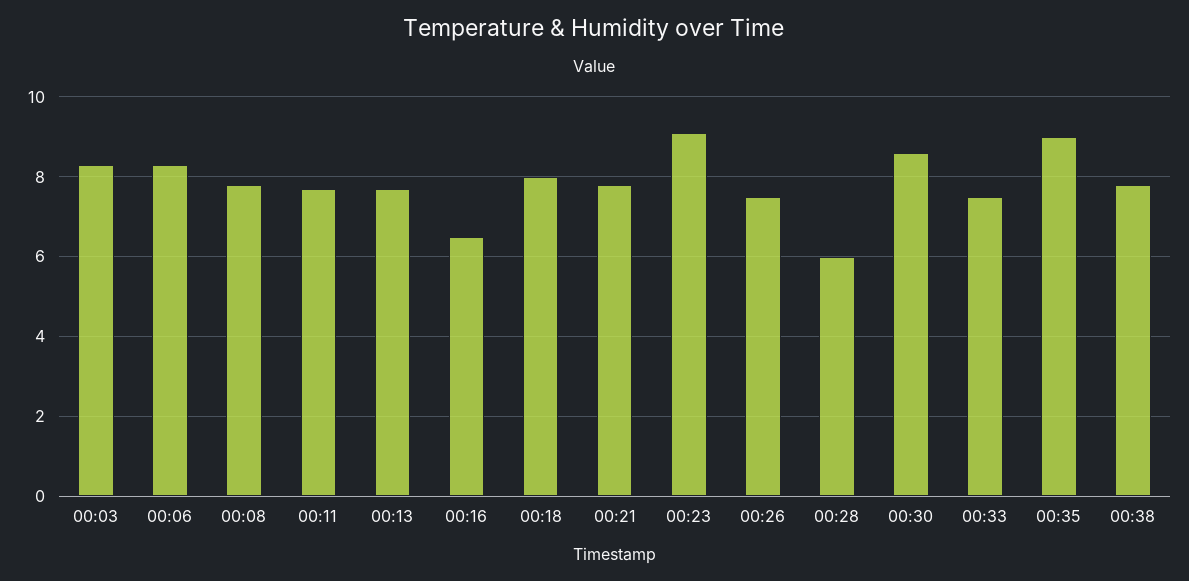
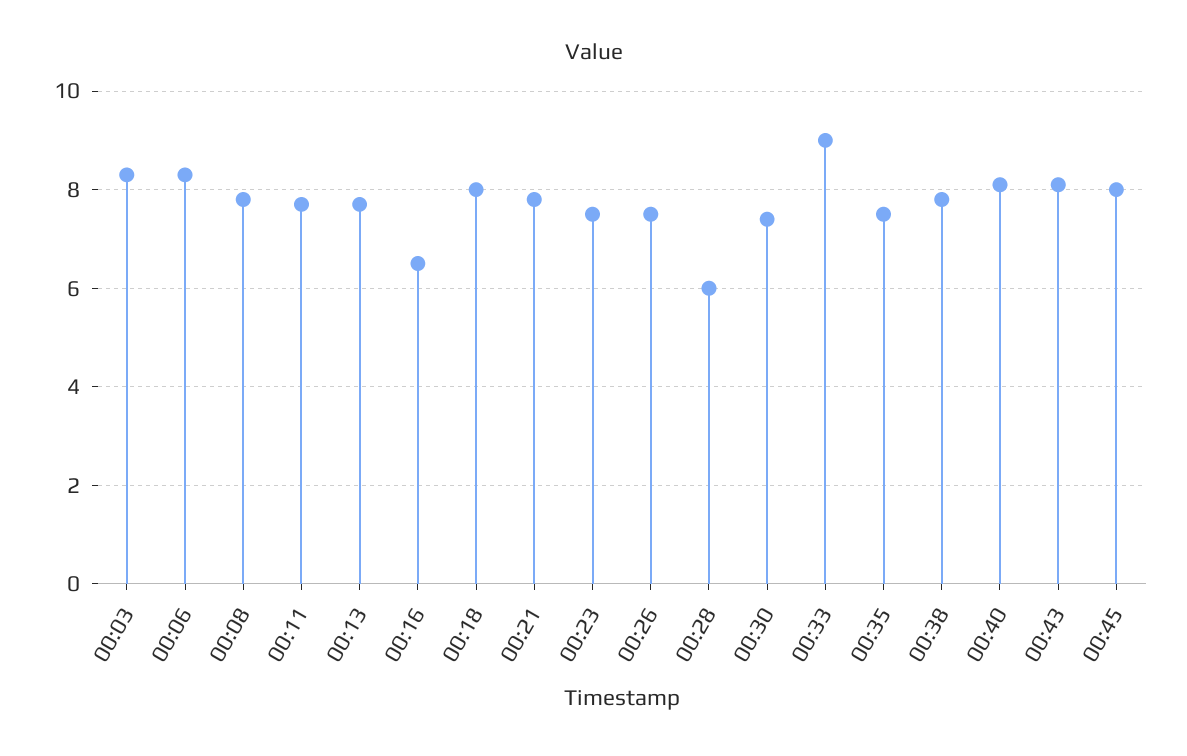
00:23: 9 -> 7.5
00:30: 8.5 -> 7.5
00:33: 7.5 -> 9
00:35: 9 -> 7.5
00:40: none -> 8
00:43: none -> 8
00:45: none -> 8

